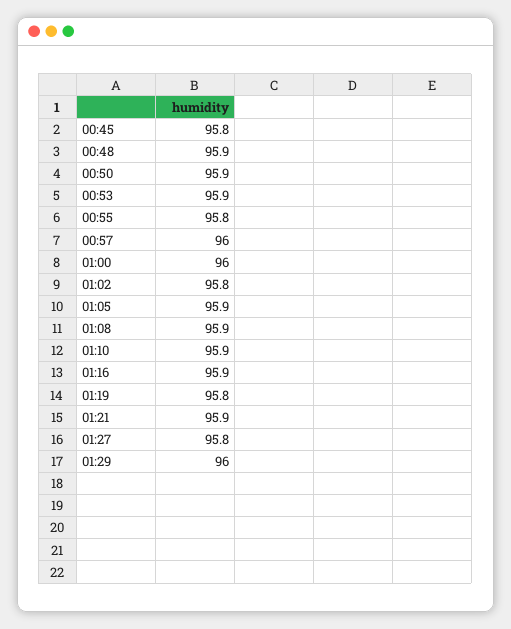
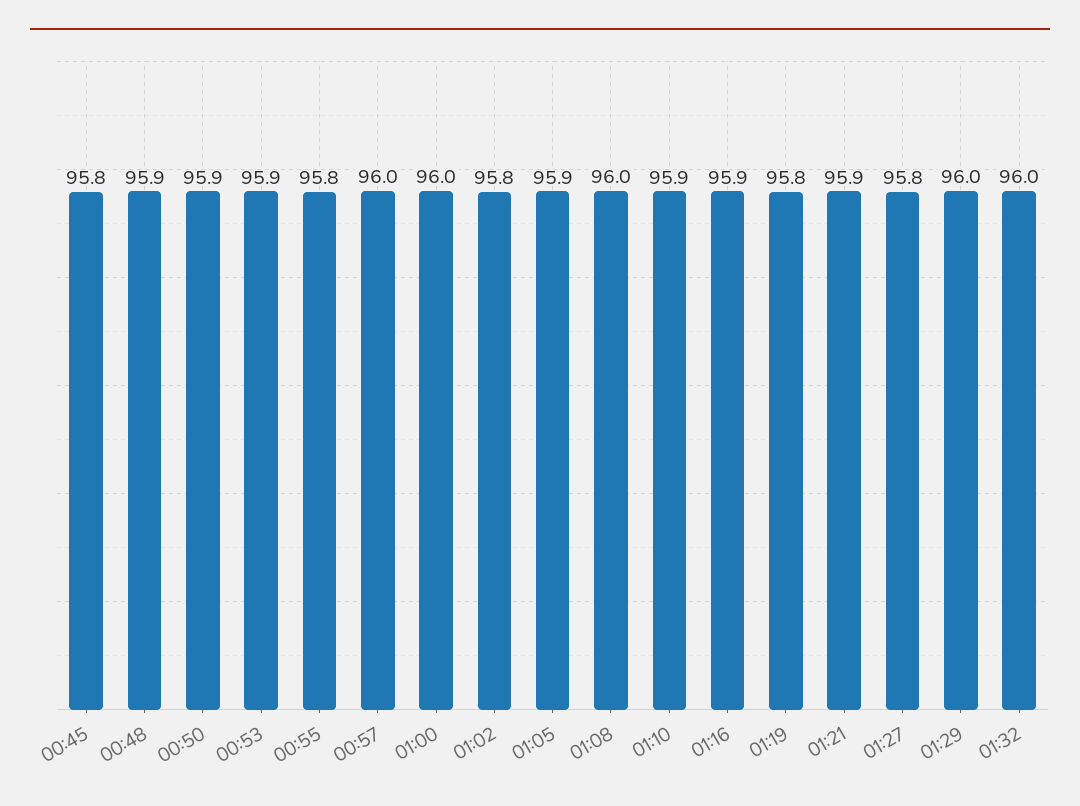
01:08: 95.9 -> 96
01:32: none -> 96

